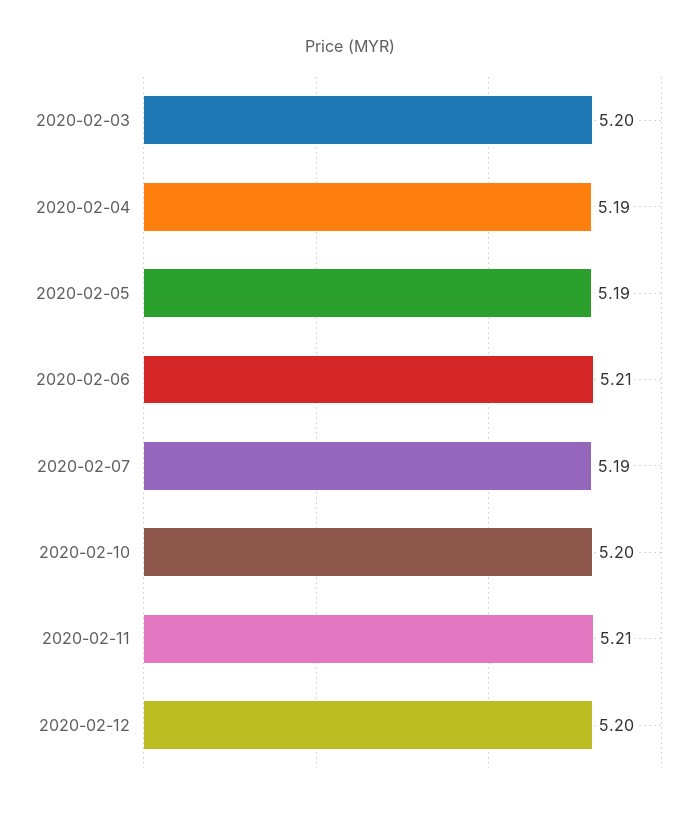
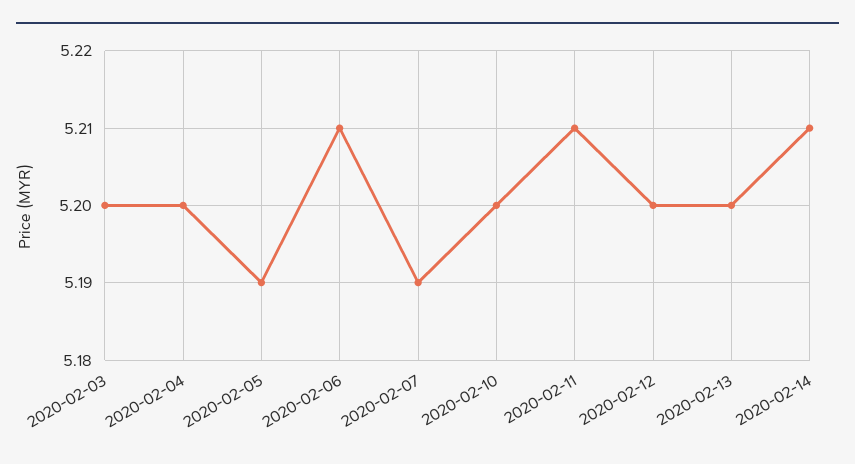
2020-02-04: 5.19 -> 5.2
2020-02-13: none -> 5.2
2020-02-14: none -> 5.21

